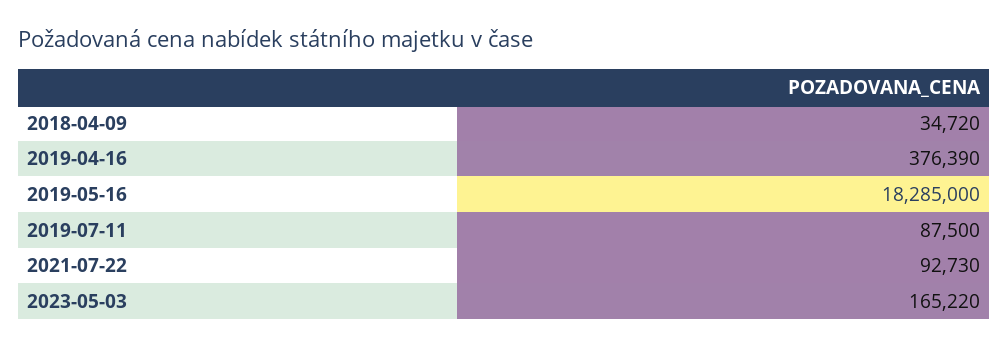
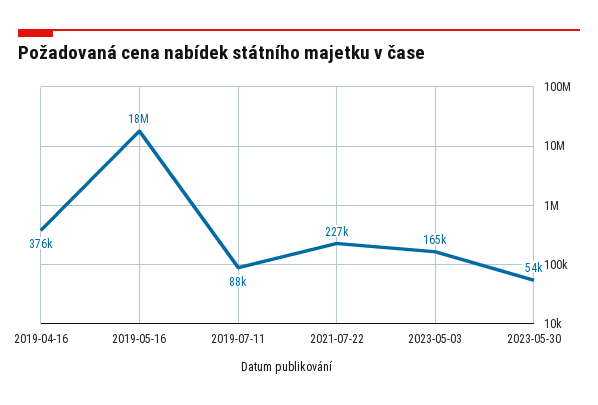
2018-04-09: 34720 -> none
2021-07-22: 92730 -> 227000
2023-05-30: none -> 54000

